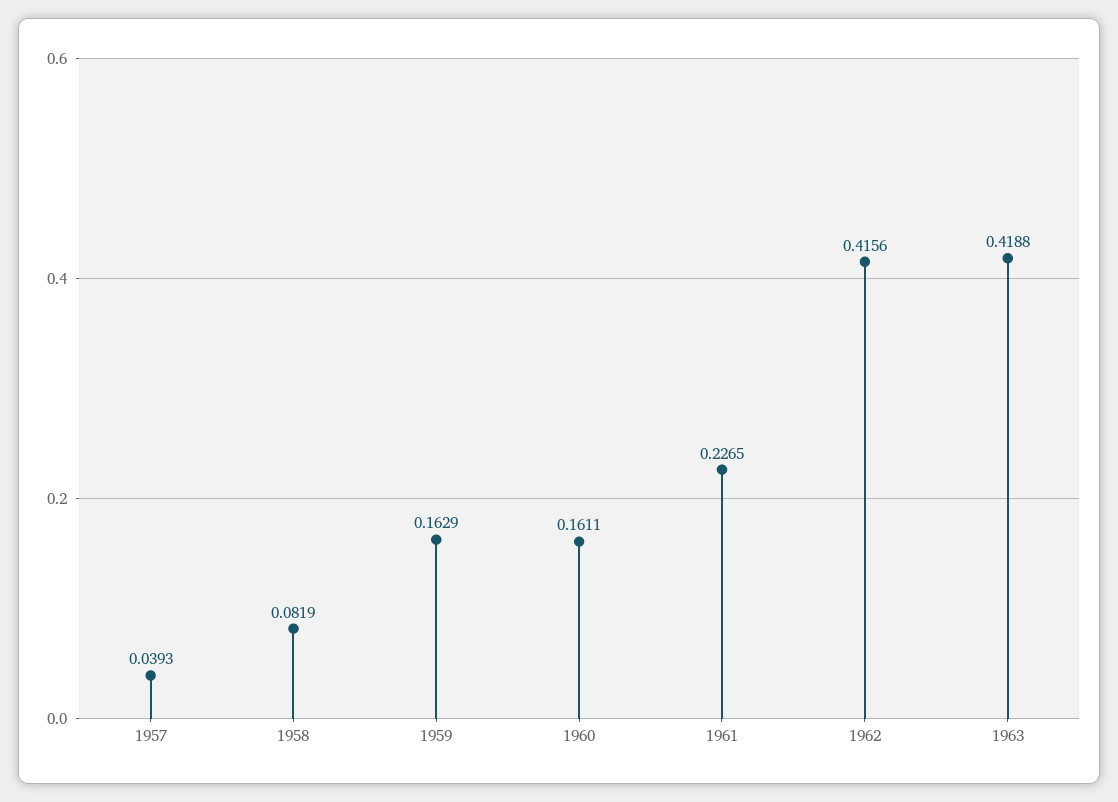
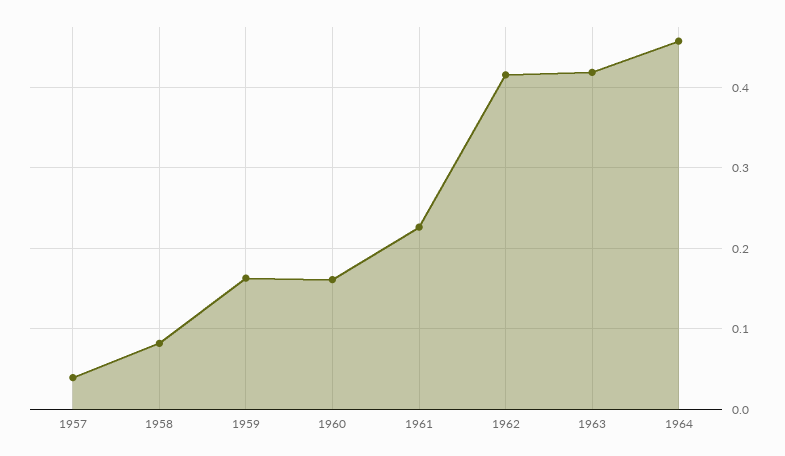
1964: none -> 0.46

